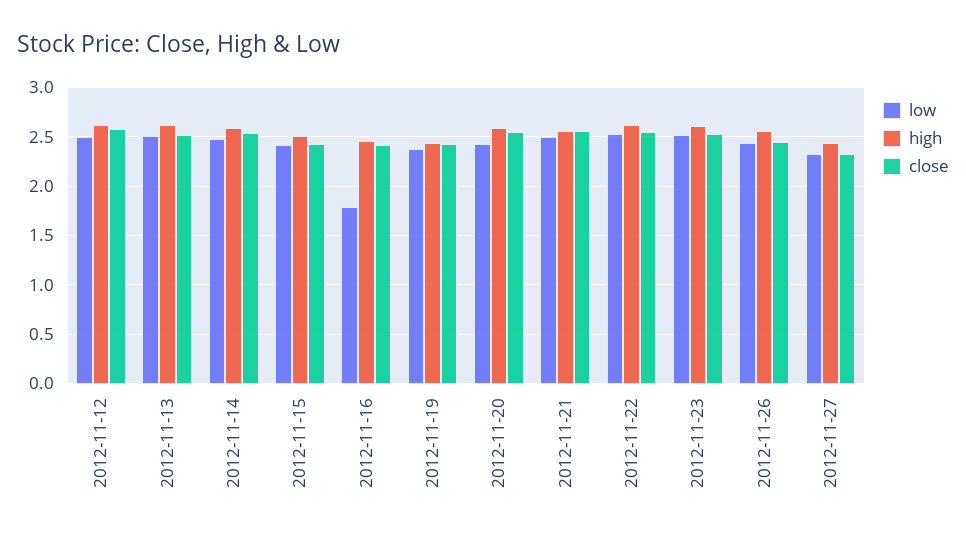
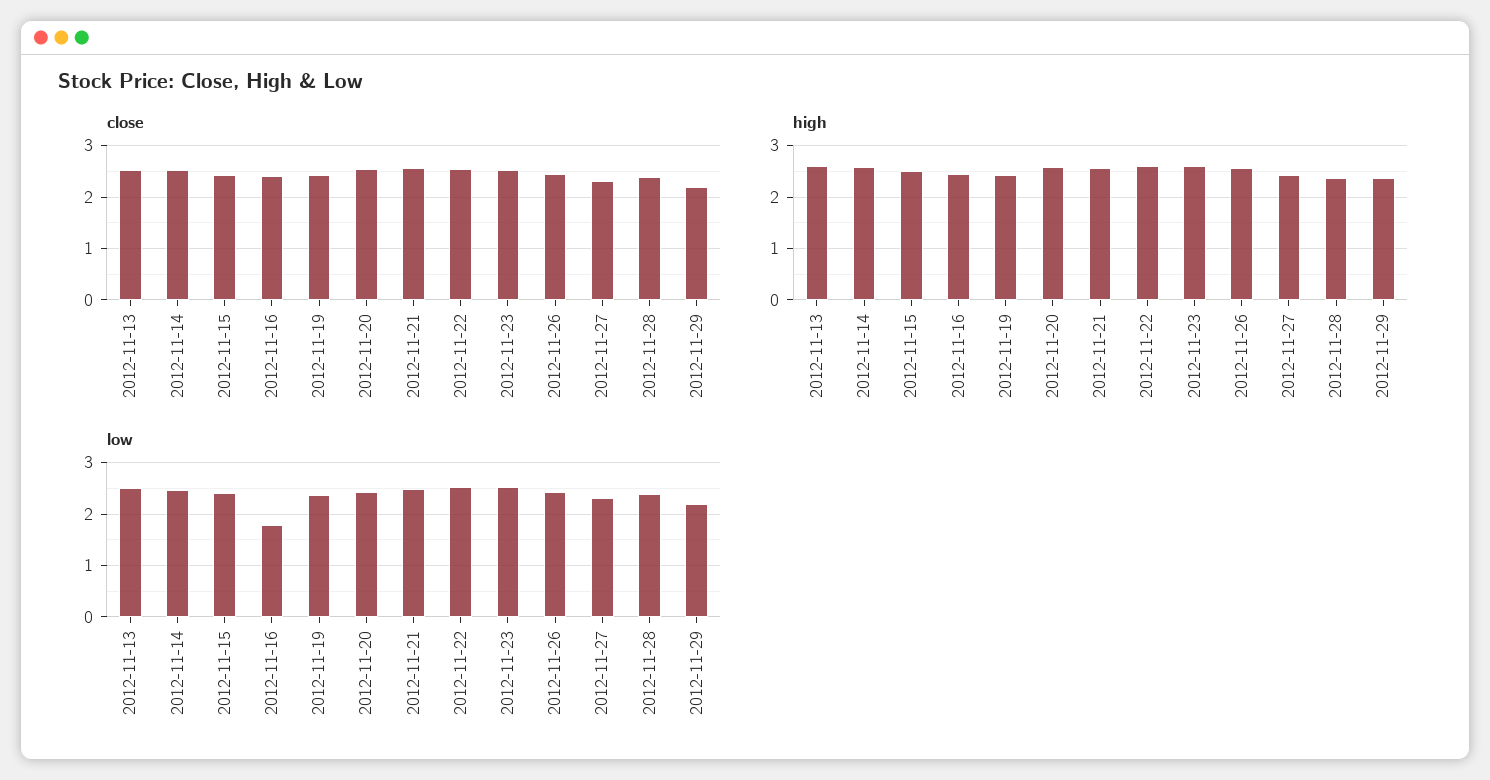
low, 2012-11-12: 2.5 -> none
high, 2012-11-12: 2.6 -> none
close, 2012-11-12: 2.6 -> none
close, 2012-11-28: none -> 2.4
close, 2012-11-29: none -> 2.2
high, 2012-11-28: none -> 2.4
high, 2012-11-29: none -> 2.4
low, 2012-11-28: none -> 2.4
low, 2012-11-29: none -> 2.2

